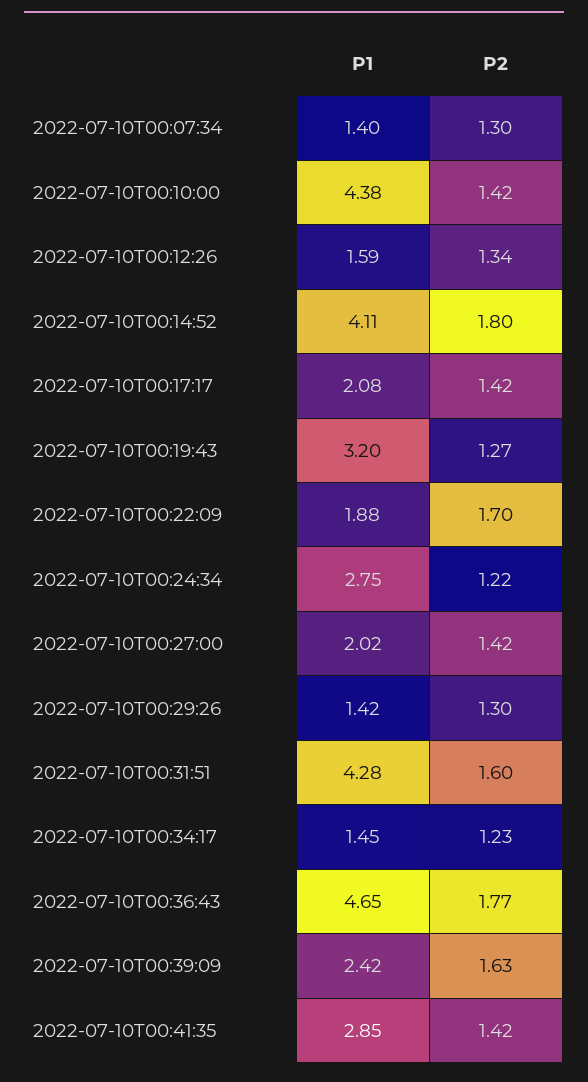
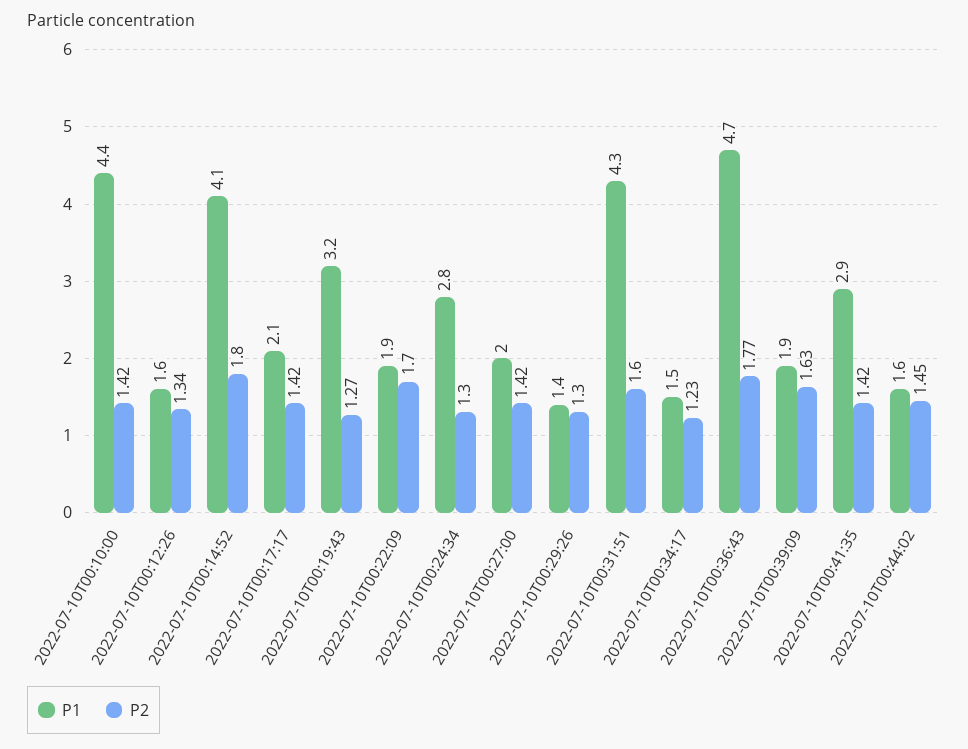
P1, 2022-07-10T00:07:34: 1.4 -> none
P2, 2022-07-10T00:07:34: 1.3 -> none
P2, 2022-07-10T00:24:34: 1.22 -> 1.3
P1, 2022-07-10T00:39:09: 2.42 -> 1.9
P1, 2022-07-10T00:44:02: none -> 1.6
P2, 2022-07-10T00:44:02: none -> 1.45

